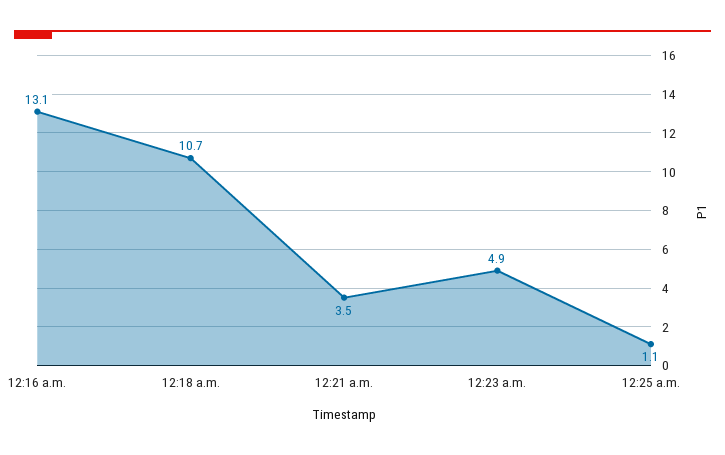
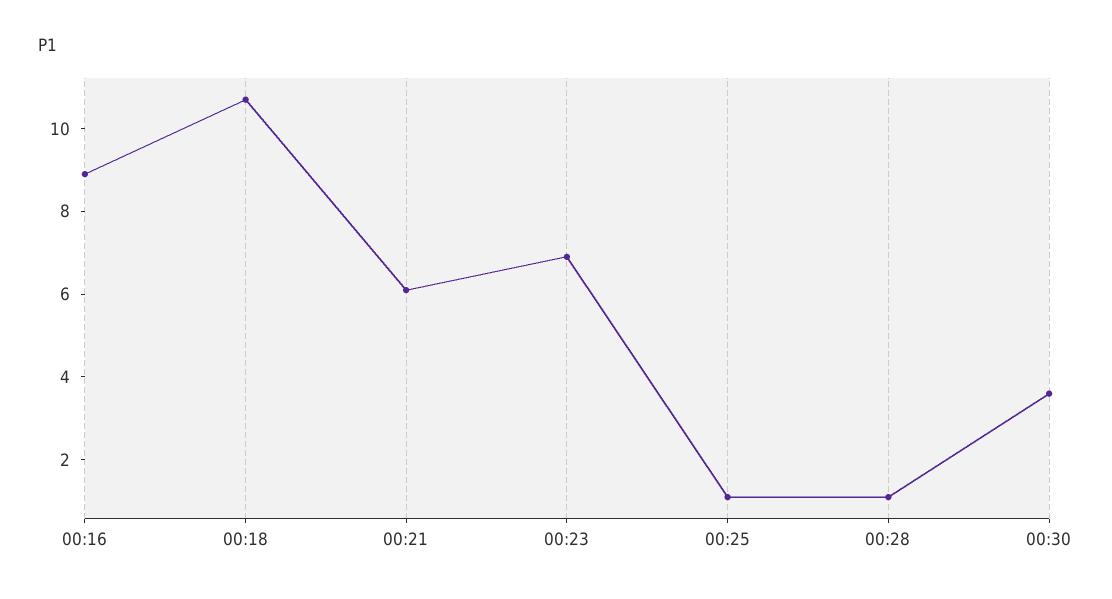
12:16 a.m.: 13.1 -> 9
12:21 a.m.: 3.5 -> 6
12:23 a.m.: 4.9 -> 7
00:28: none -> 1
00:30: none -> 3.5

